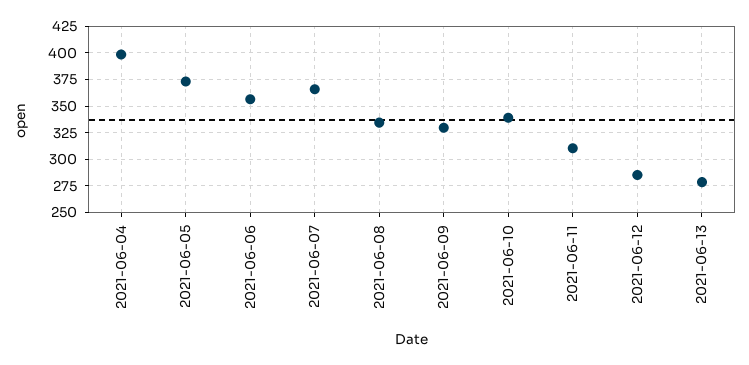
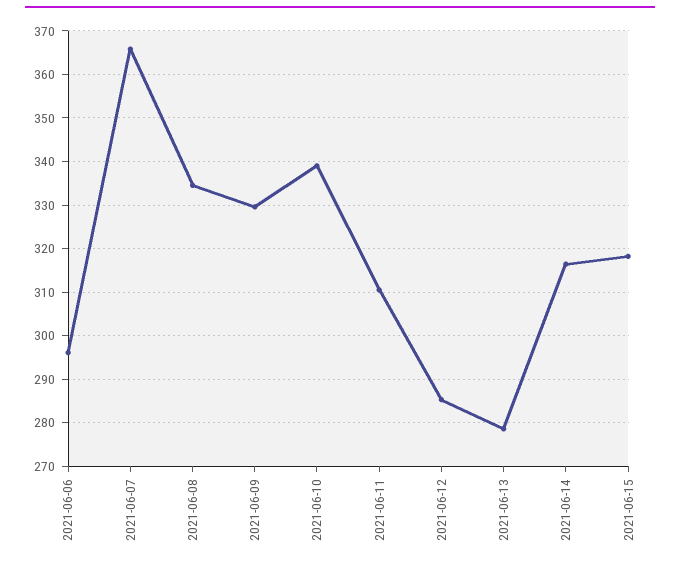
2021-06-04: 400 -> none
2021-06-05: 375 -> none
2021-06-06: 350 -> 296
2021-06-14: none -> 316
2021-06-15: none -> 318

